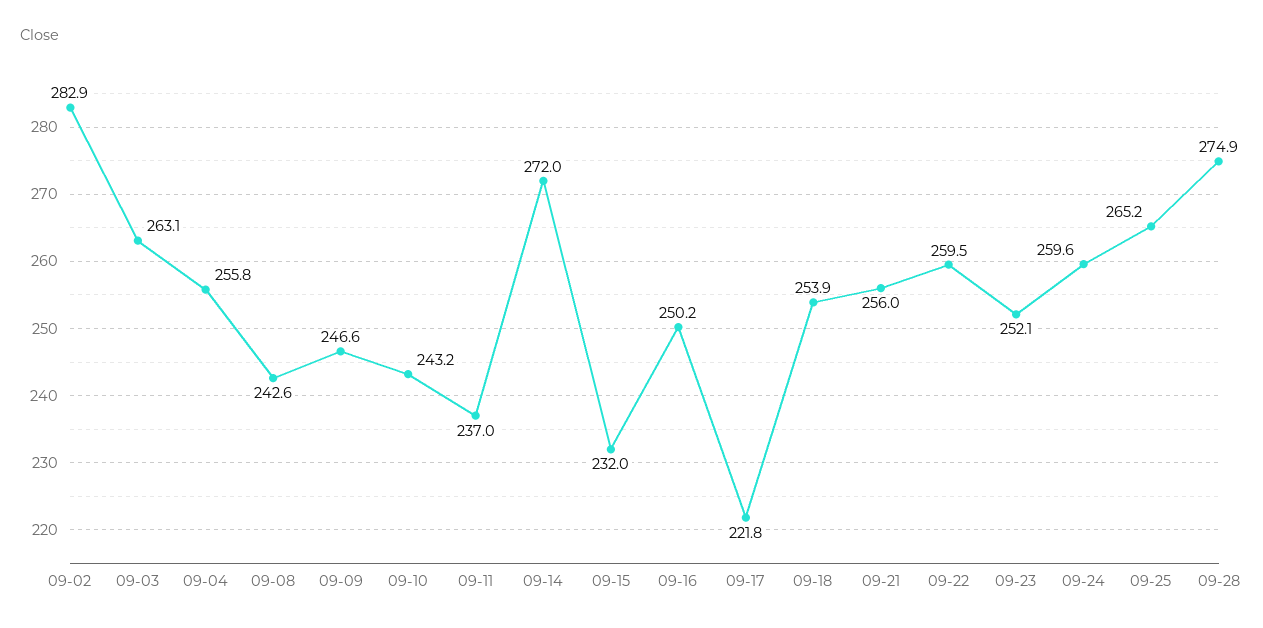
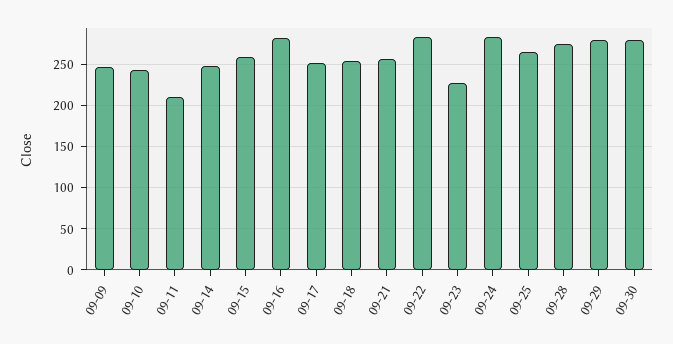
09-02: 282.9 -> none
09-03: 263.1 -> none
09-04: 255.8 -> none
09-08: 242.6 -> none
09-11: 237 -> 210
09-14: 272 -> 250
09-15: 232 -> 260
09-16: 250.2 -> 280
09-17: 221.8 -> 250
09-22: 259.5 -> 280
09-23: 252.1 -> 230
09-24: 259.6 -> 280
09-29: none -> 280
09-30: none -> 280

